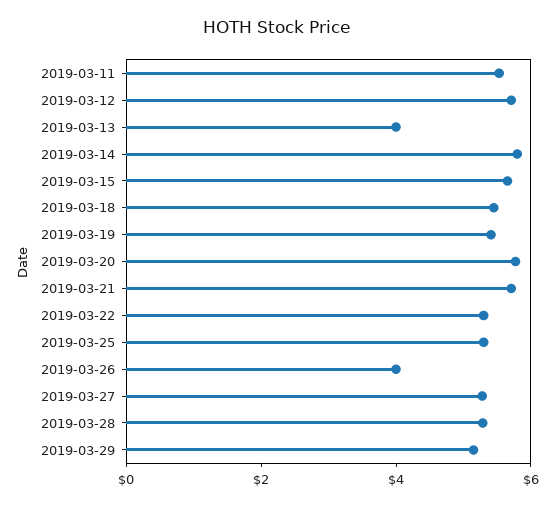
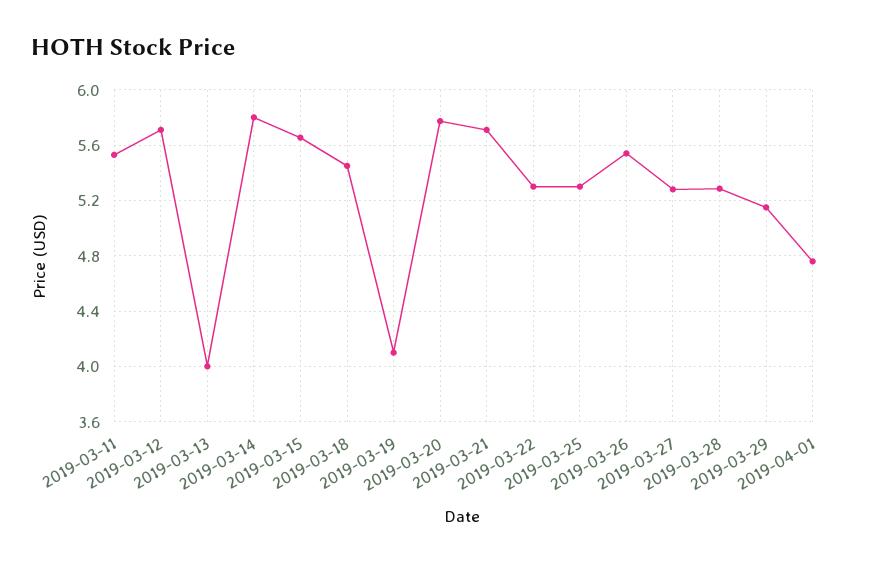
2019-03-19: 5.5 -> 4.1
2019-03-26: 4 -> 5.55
2019-04-01: none -> 4.75

